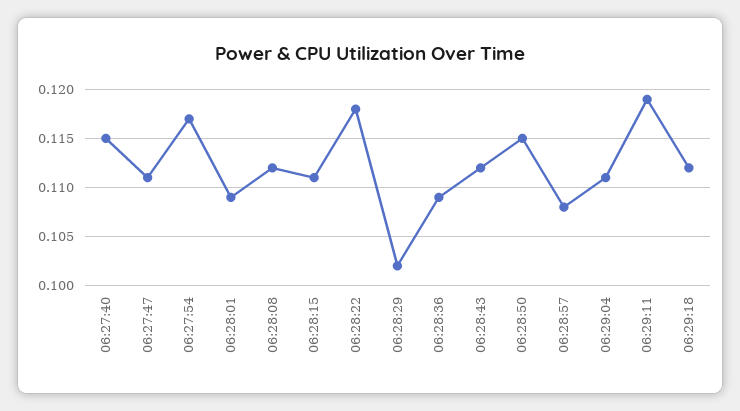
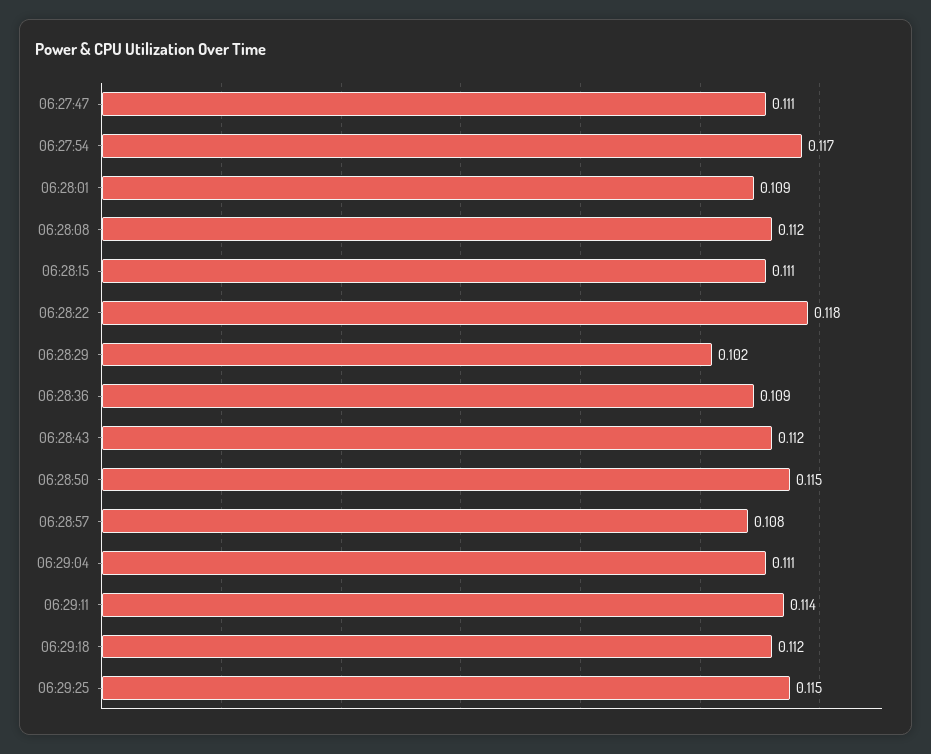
06:27:40: 0.115 -> none
06:29:11: 0.119 -> 0.114
06:29:25: none -> 0.115

